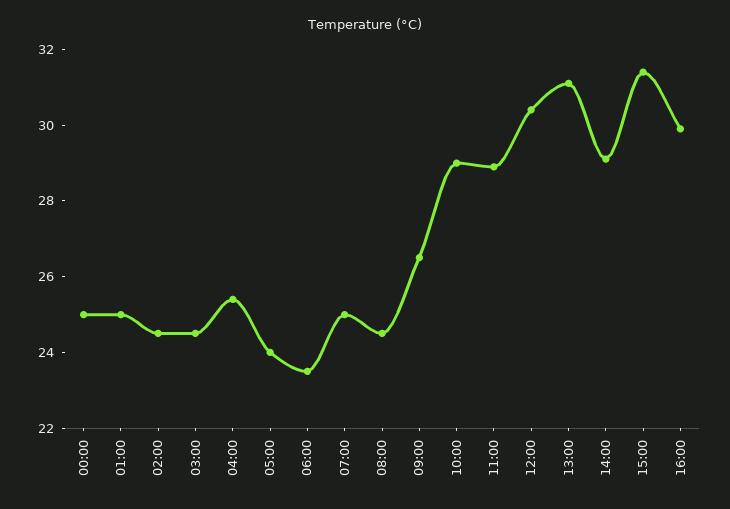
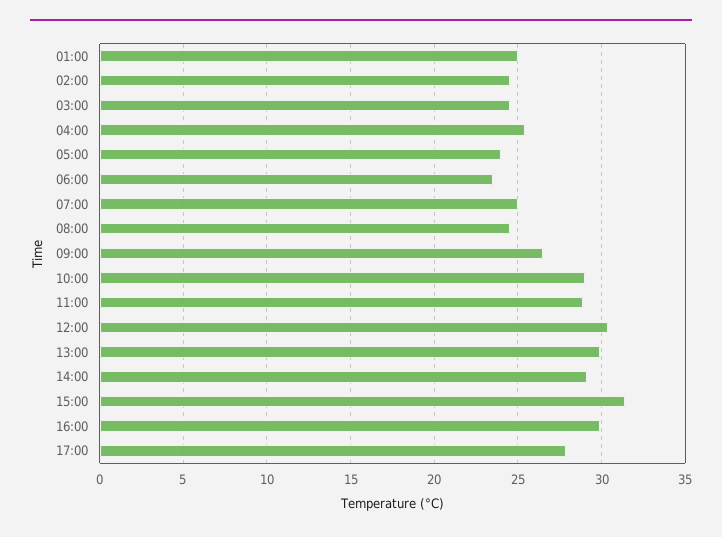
00:00: 25 -> none
13:00: 31 -> 30
17:00: none -> 28

